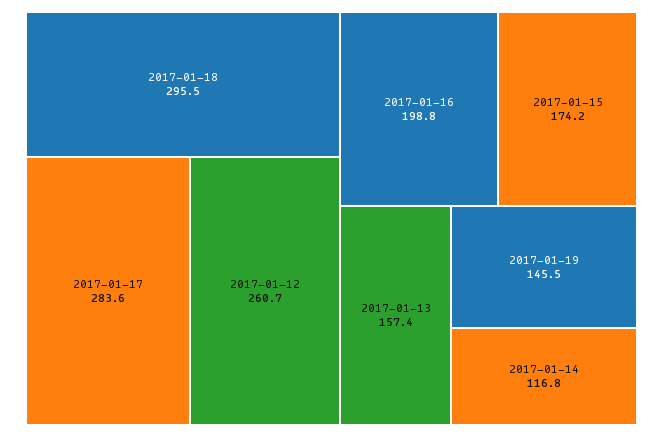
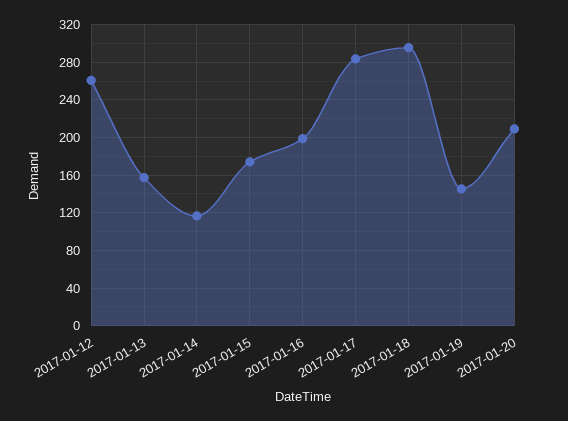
2017-01-20: none -> 210

